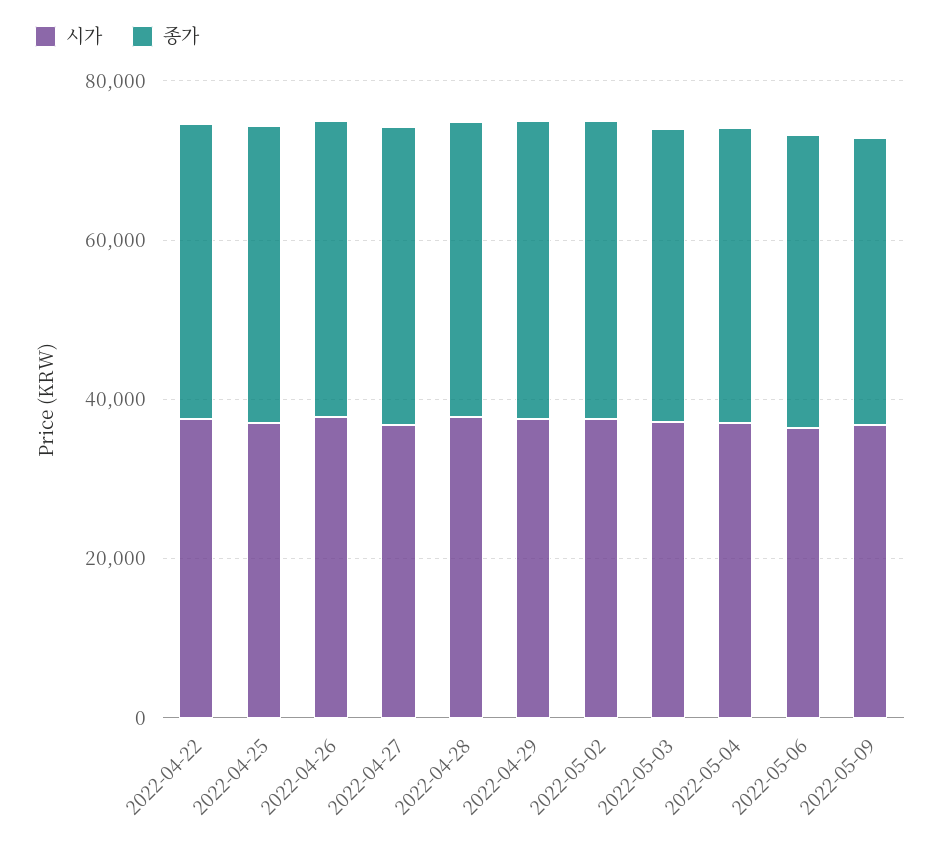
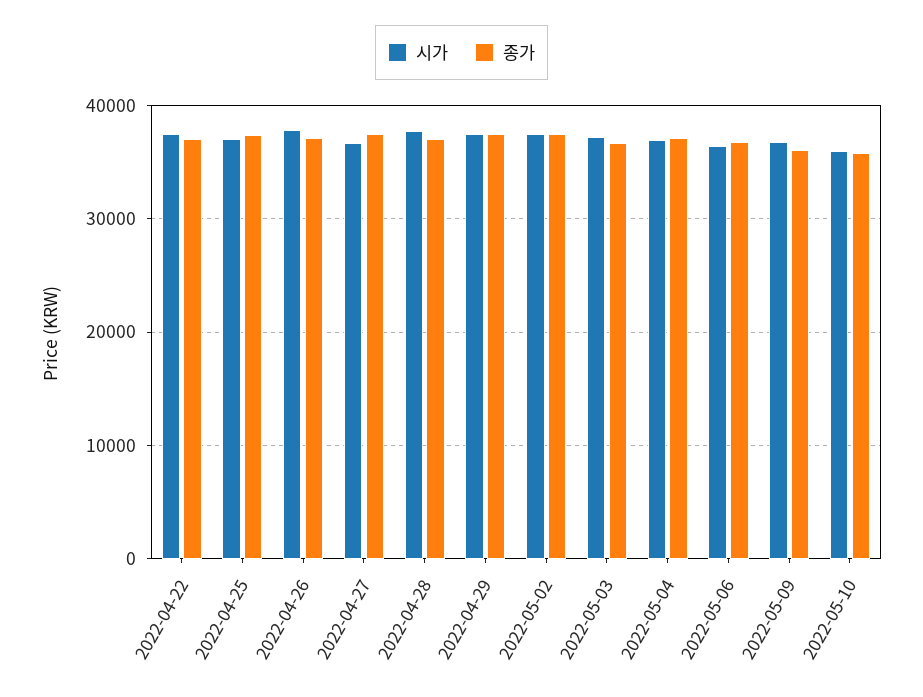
시가, 2022-05-10: none -> 36000
종가, 2022-05-10: none -> 36000

